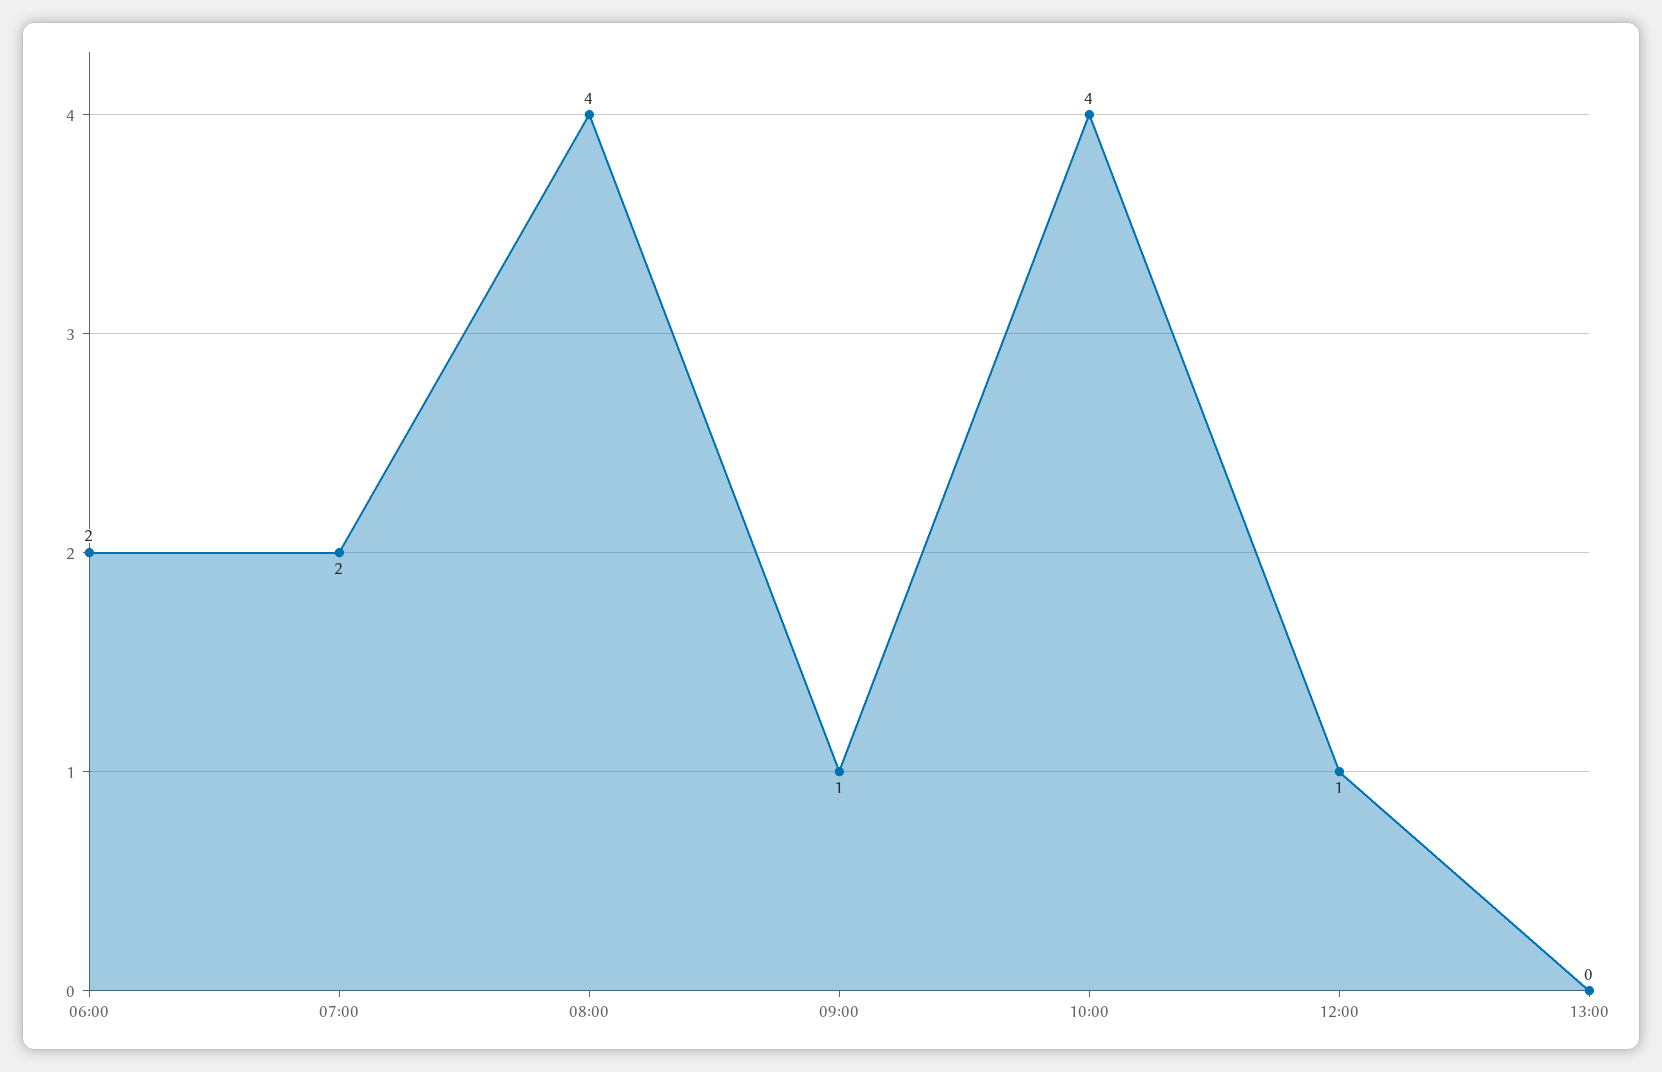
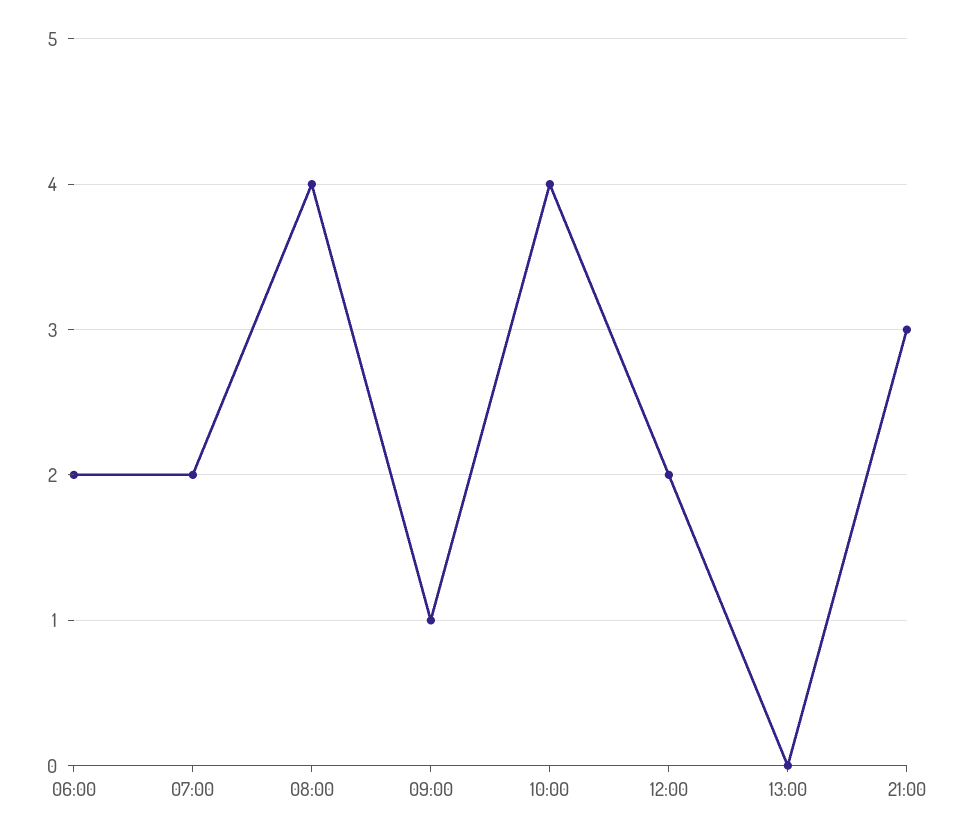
12:00: 1 -> 2
21:00: none -> 3

